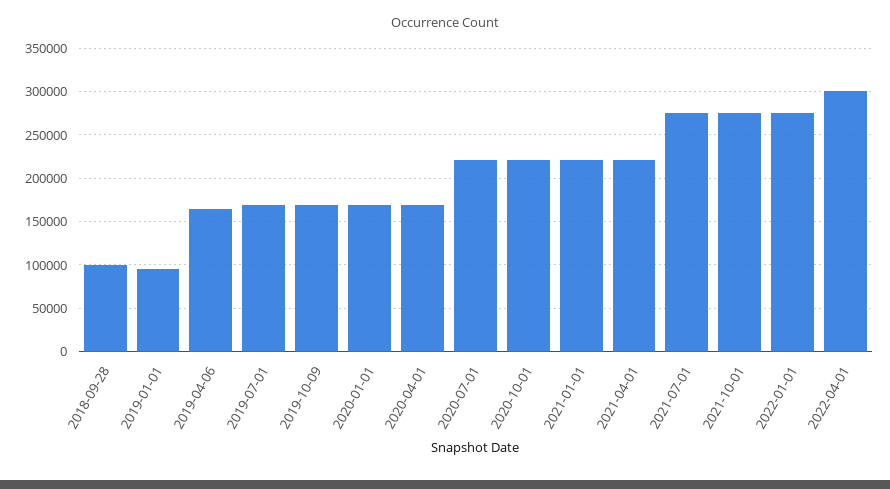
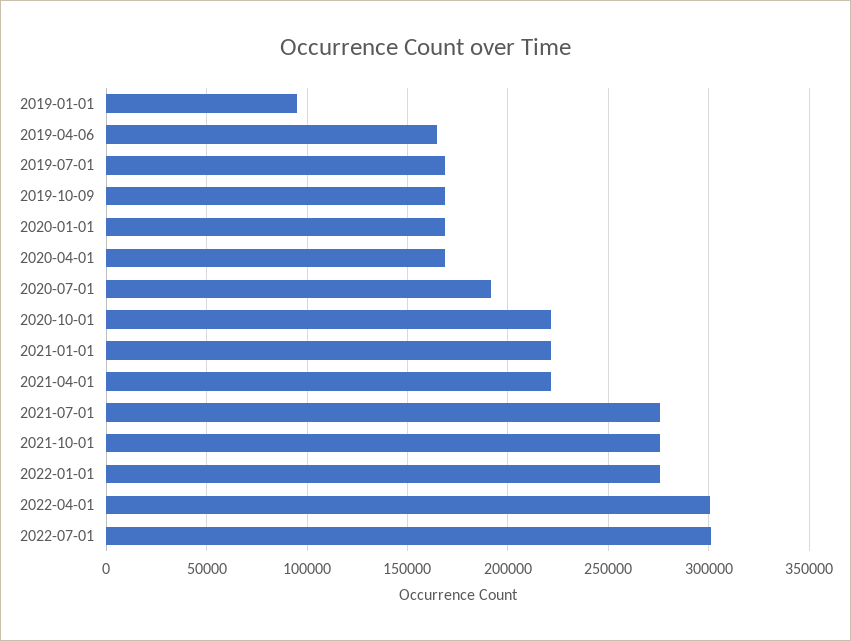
2018-09-28: 100000 -> none
2020-07-01: 220000 -> 190000
2022-07-01: none -> 300000

